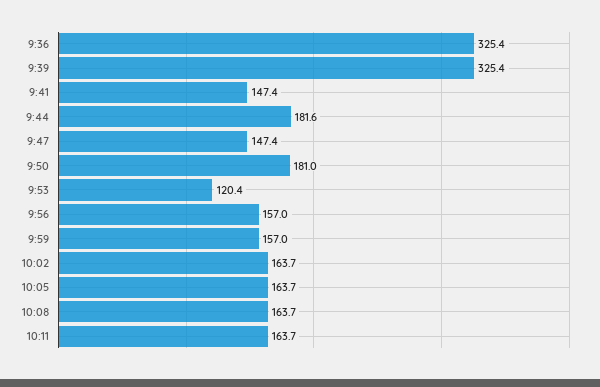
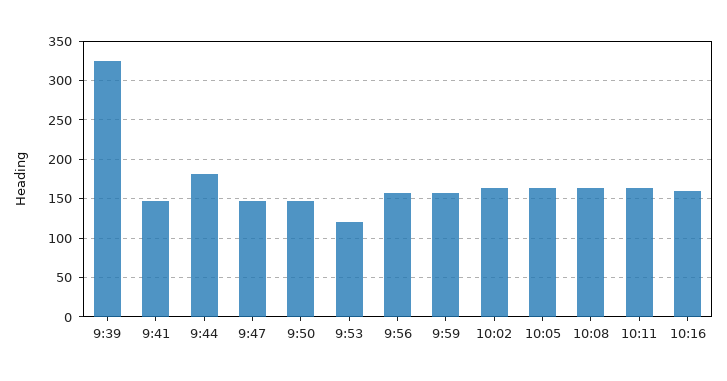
9:36: 325.4 -> none
9:50: 181 -> 150
10:16: none -> 160

